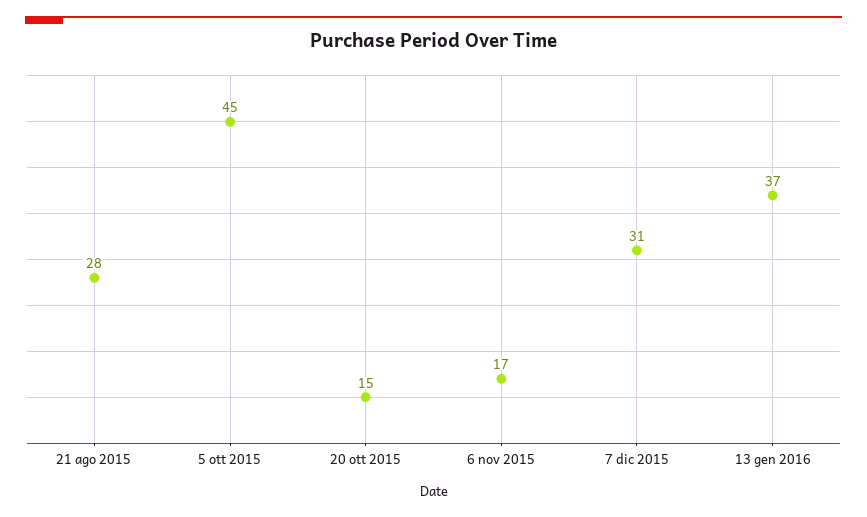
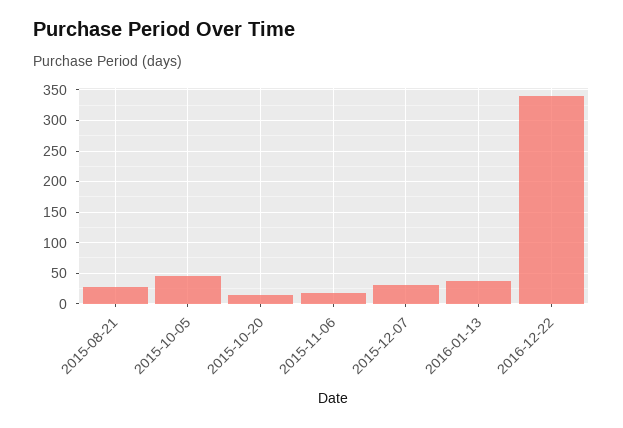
2016-12-22: none -> 340

